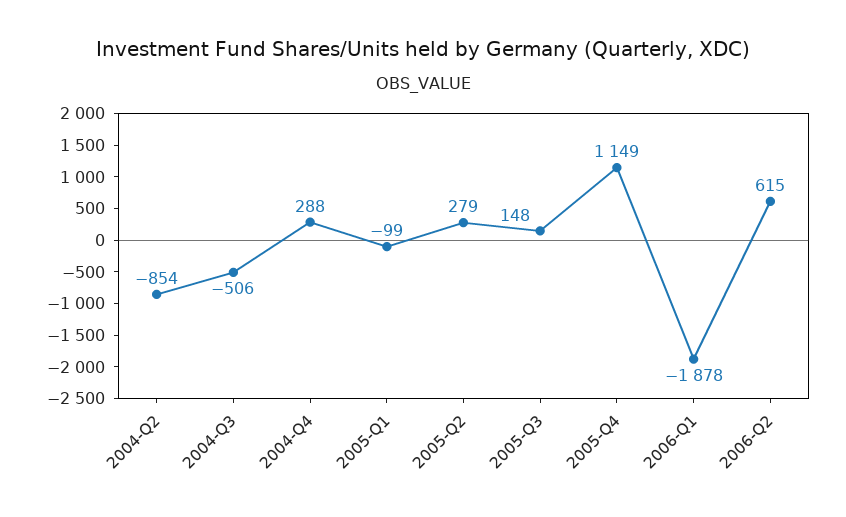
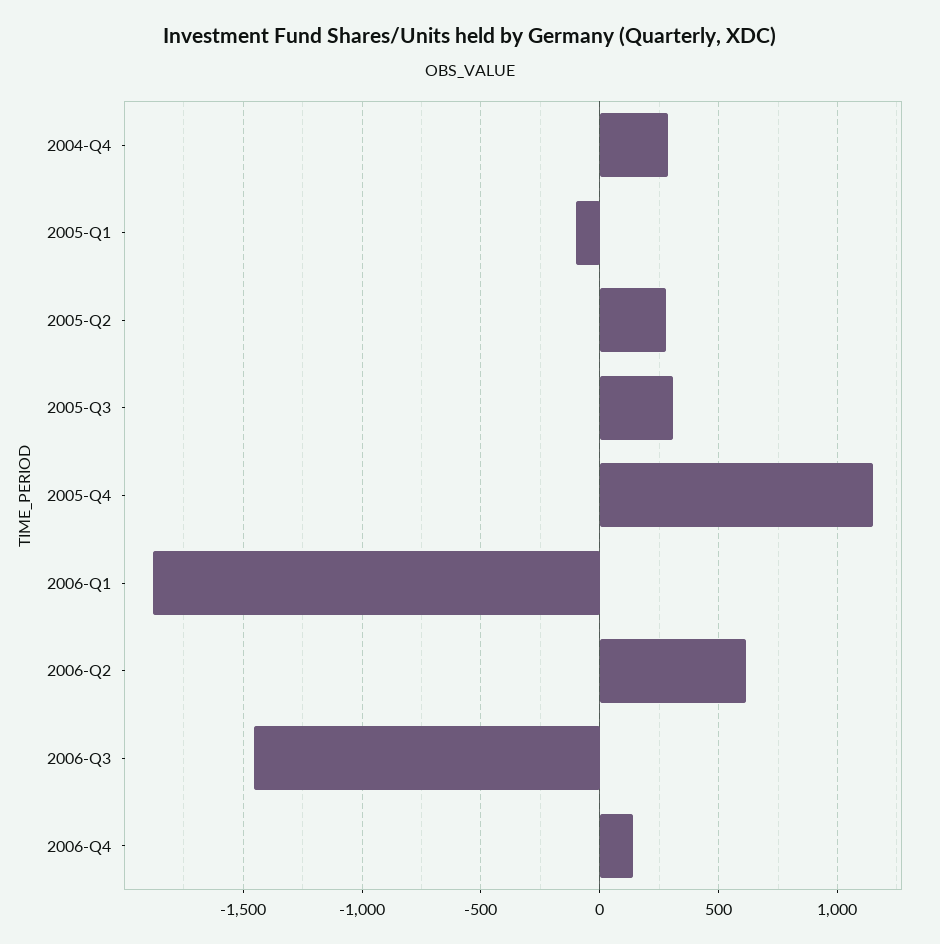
2004-Q2: -854 -> none
2004-Q3: -506 -> none
2005-Q3: 148 -> 300
2006-Q3: none -> -1450
2006-Q4: none -> 150

